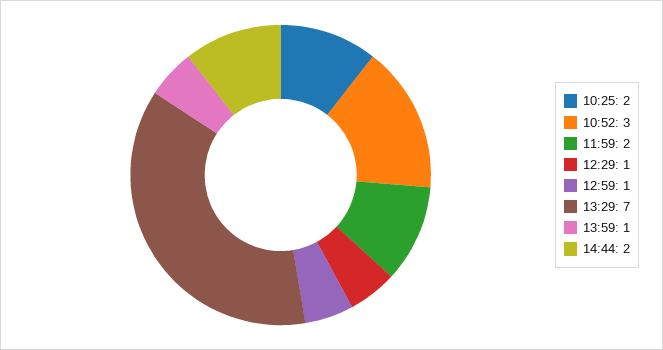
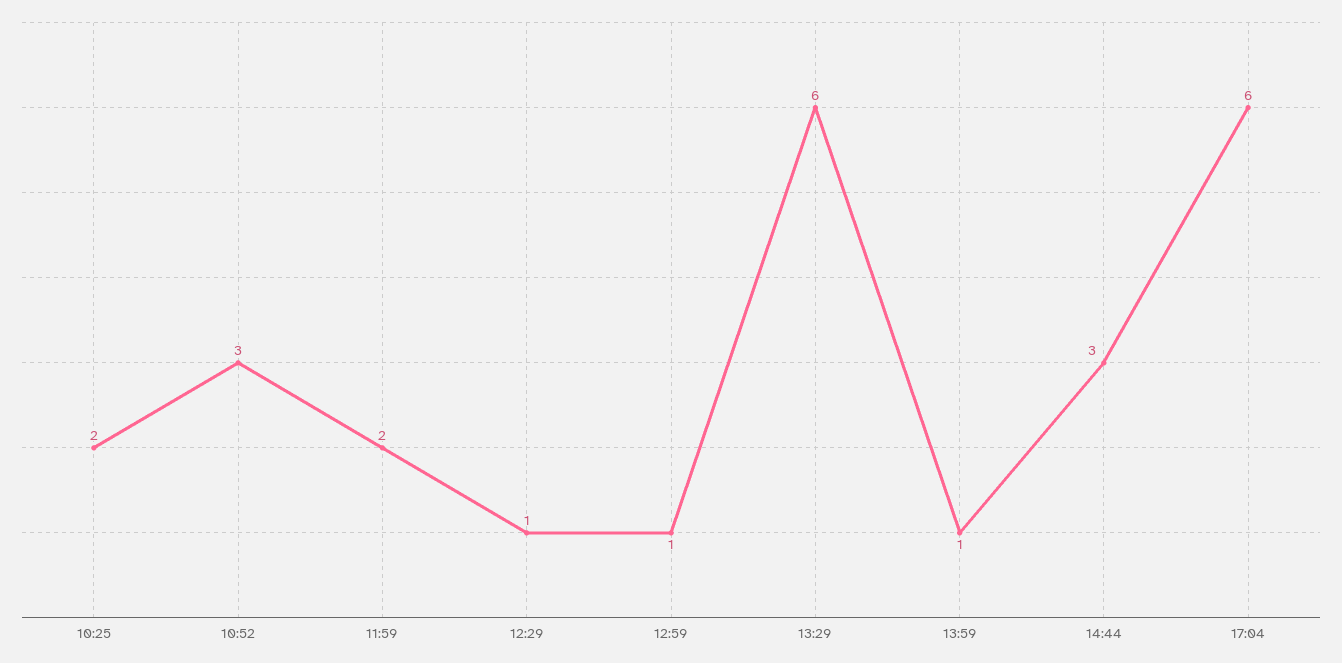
13:29: 7 -> 6
14:44: 2 -> 3
17:04: none -> 6

